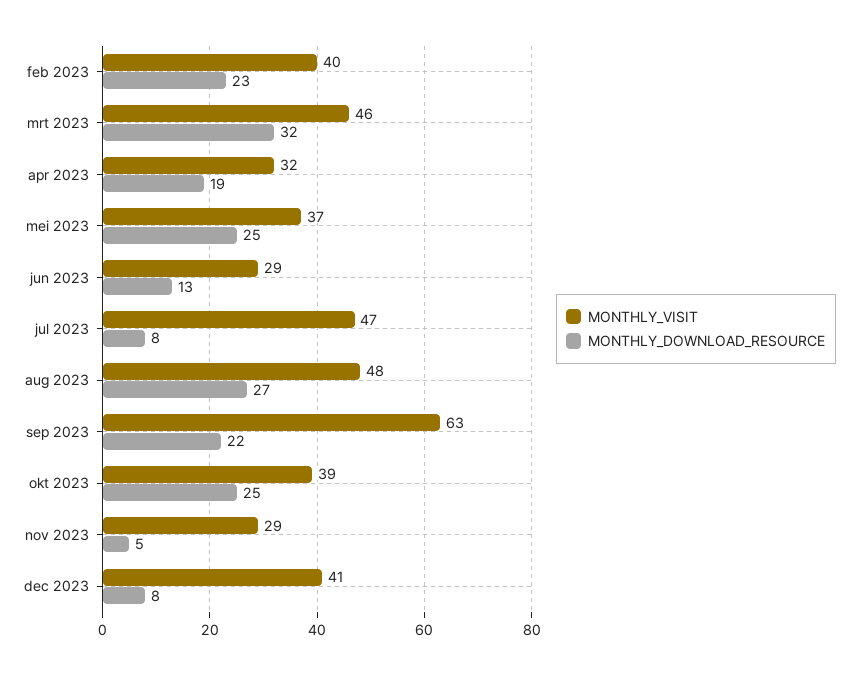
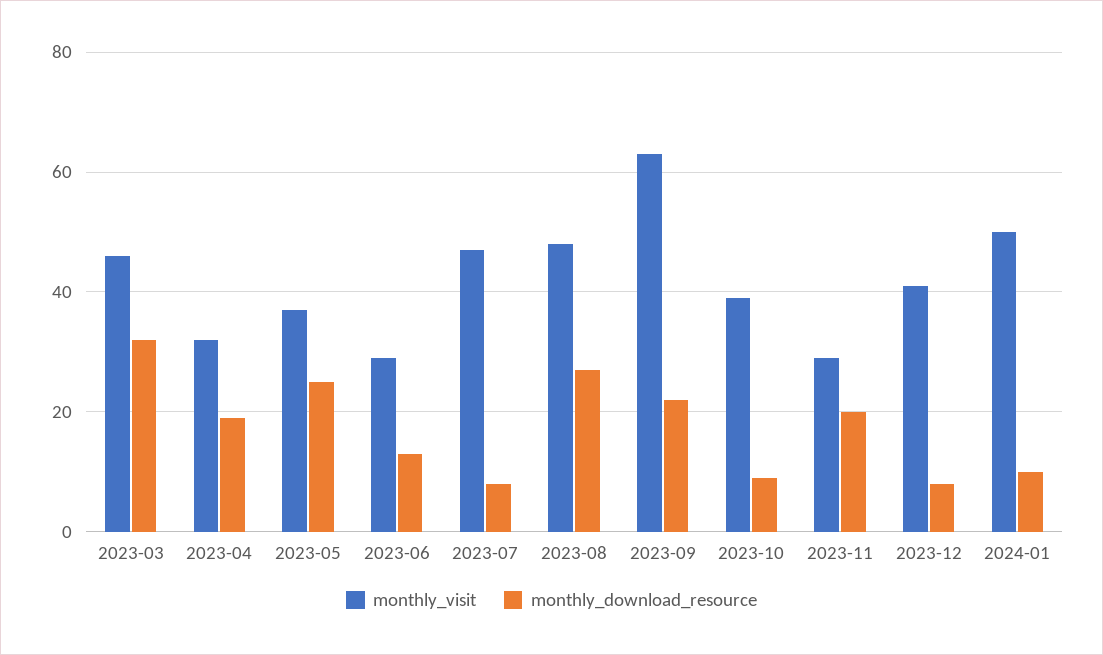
MONTHLY_VISIT, feb 2023: 40 -> none
MONTHLY_DOWNLOAD_RESOURCE, feb 2023: 23 -> none
MONTHLY_DOWNLOAD_RESOURCE, okt 2023: 25 -> 10
MONTHLY_DOWNLOAD_RESOURCE, nov 2023: 5 -> 20
MONTHLY_VISIT, 2024-01: none -> 50
MONTHLY_DOWNLOAD_RESOURCE, 2024-01: none -> 10

